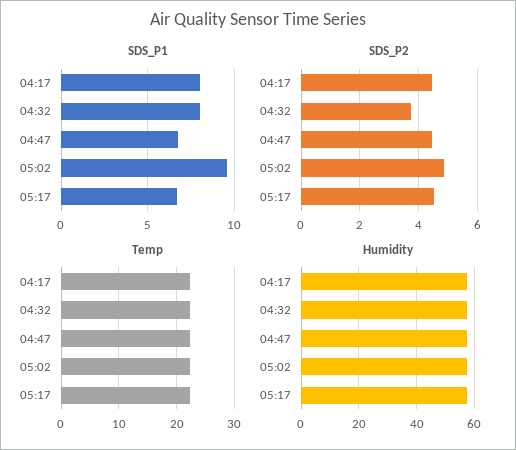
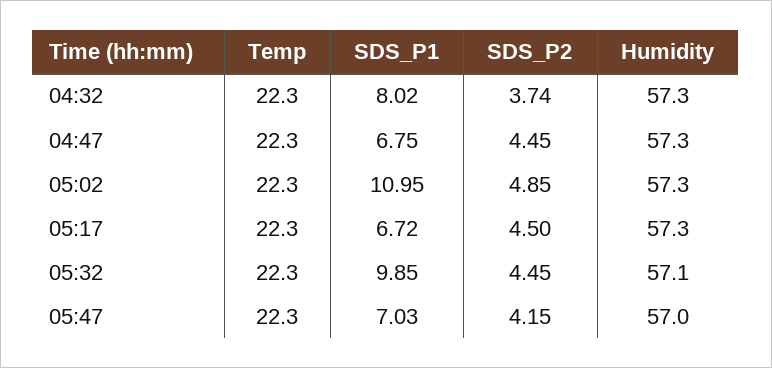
SDS_P1, 04:17: 8 -> none
SDS_P1, 05:02: 9.5 -> 10.95
SDS_P2, 04:17: 4.5 -> none
Temp, 04:17: 22 -> none
Humidity, 04:17: 57.5 -> none
Temp, 05:32: none -> 22.3
SDS_P1, 05:32: none -> 9.85
SDS_P2, 05:32: none -> 4.45
Humidity, 05:32: none -> 57.1
Temp, 05:47: none -> 22.3
SDS_P1, 05:47: none -> 7.03
SDS_P2, 05:47: none -> 4.15
Humidity, 05:47: none -> 57

